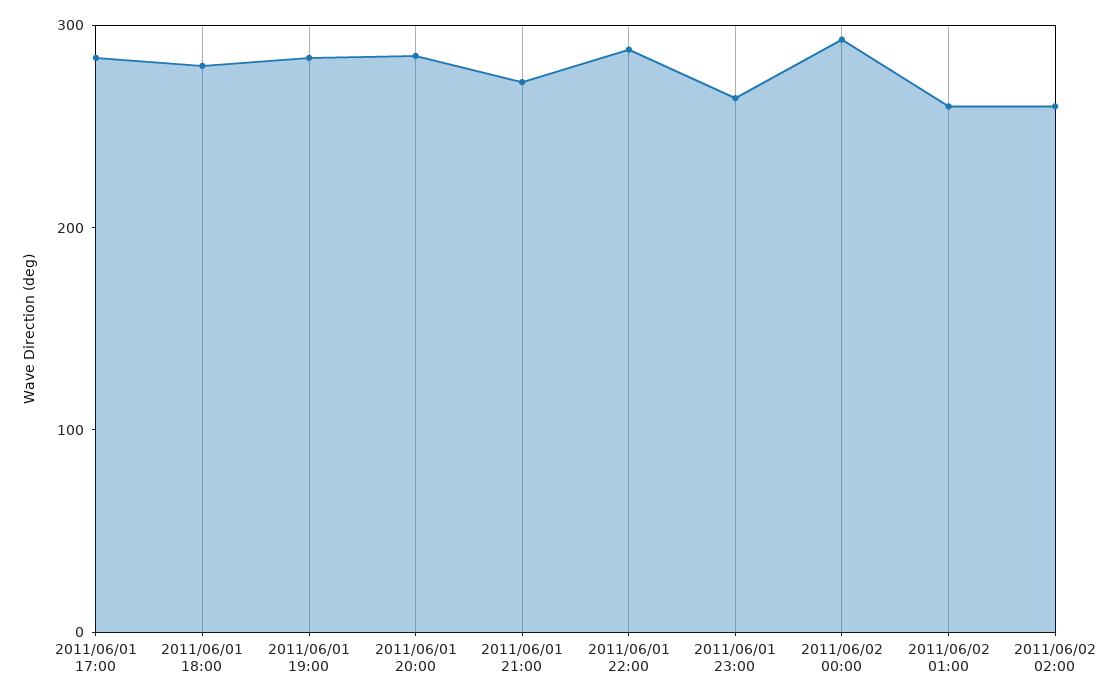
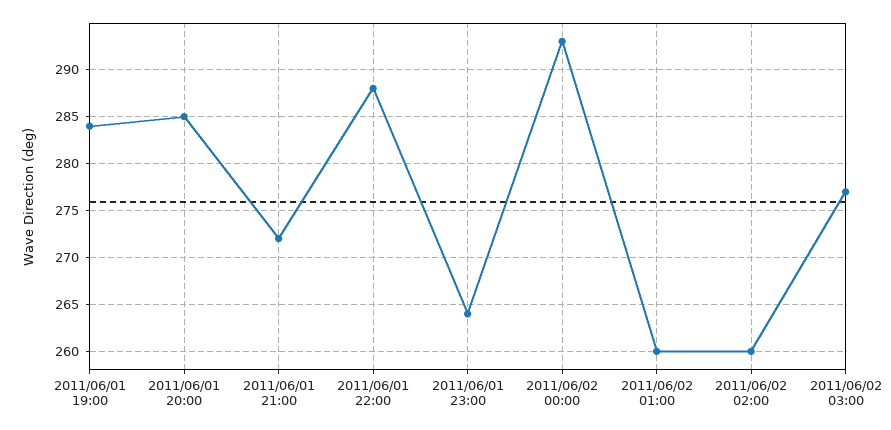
2011/06/01 17:00: 280 -> none
2011/06/01 18:00: 280 -> none
2011/06/02 03:00: none -> 277

